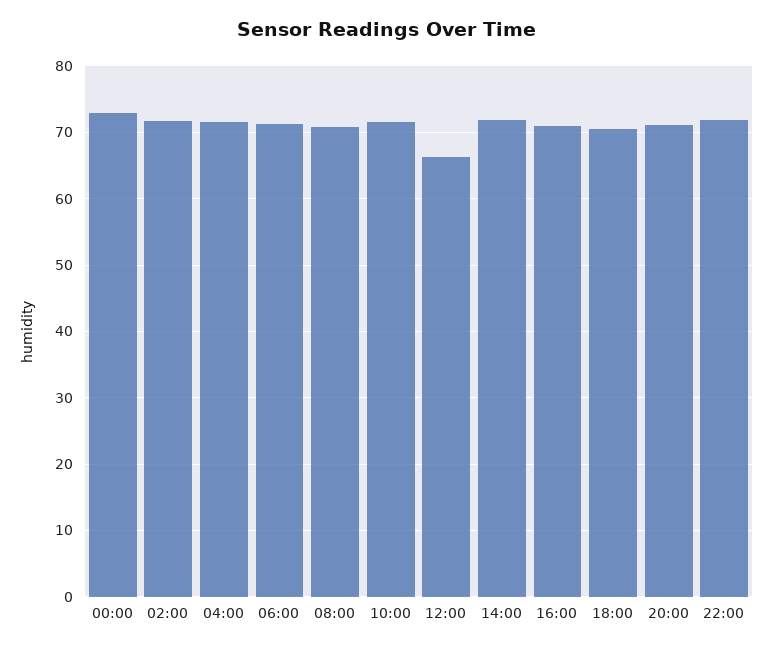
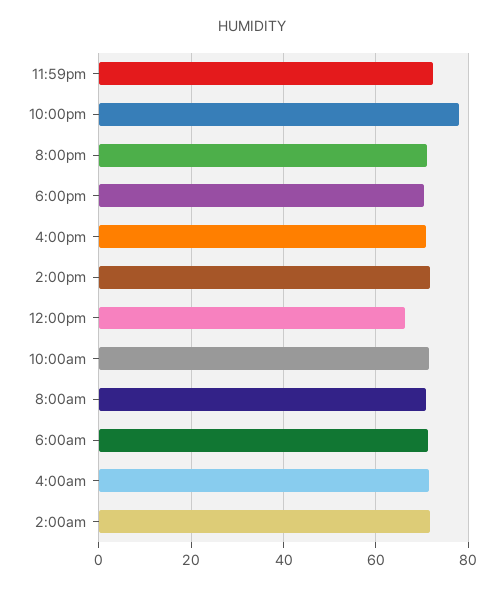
00:00: 73 -> none
22:00: 72 -> 78
11:59pm: none -> 72

